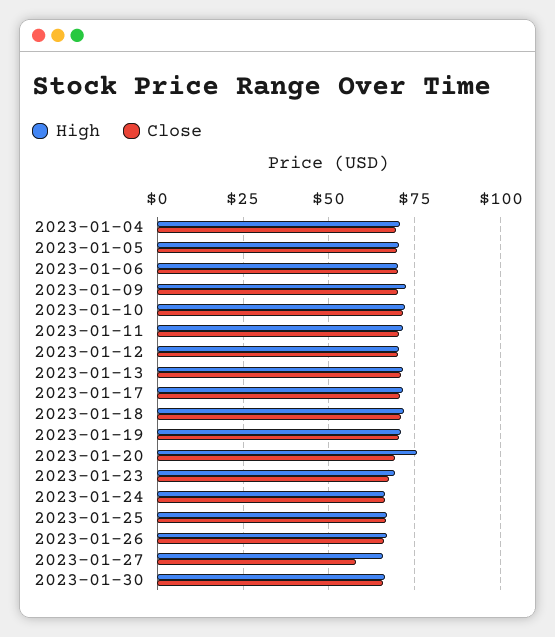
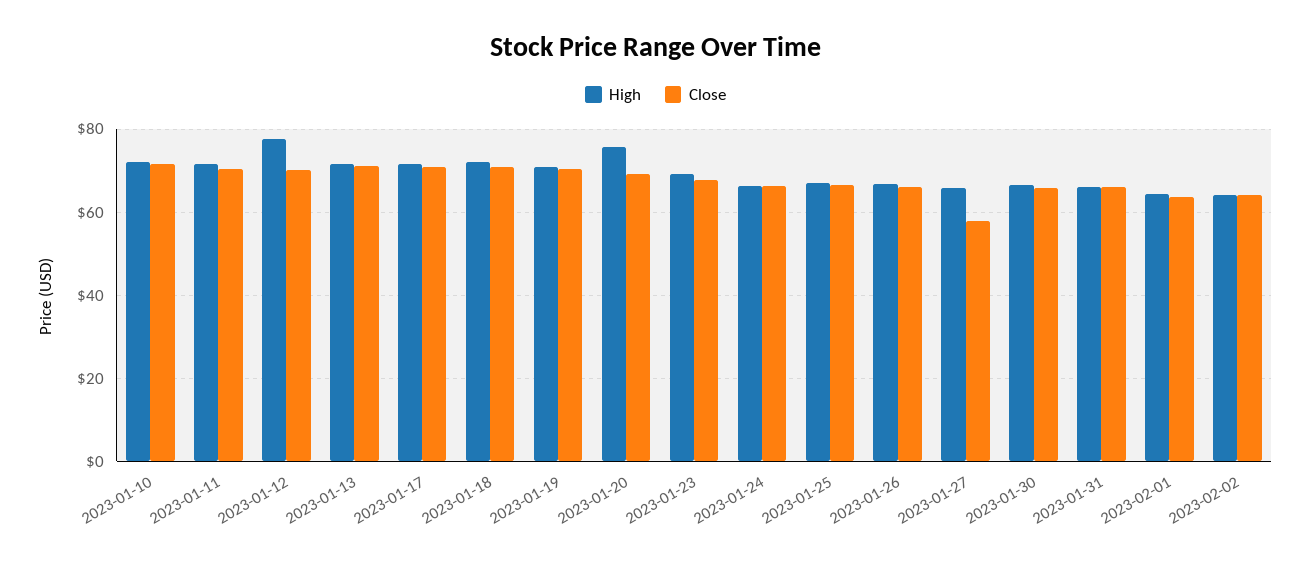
High, 2023-01-04: 70 -> none
Close, 2023-01-04: 70 -> none
High, 2023-01-05: 70 -> none
Close, 2023-01-05: 70 -> none
High, 2023-01-06: 70 -> none
Close, 2023-01-06: 70 -> none
High, 2023-01-09: 72.5 -> none
Close, 2023-01-09: 70 -> none
High, 2023-01-12: 70 -> 78
High, 2023-01-31: none -> 66
Close, 2023-01-31: none -> 66
High, 2023-02-01: none -> 64
Close, 2023-02-01: none -> 64
High, 2023-02-02: none -> 64
Close, 2023-02-02: none -> 64

